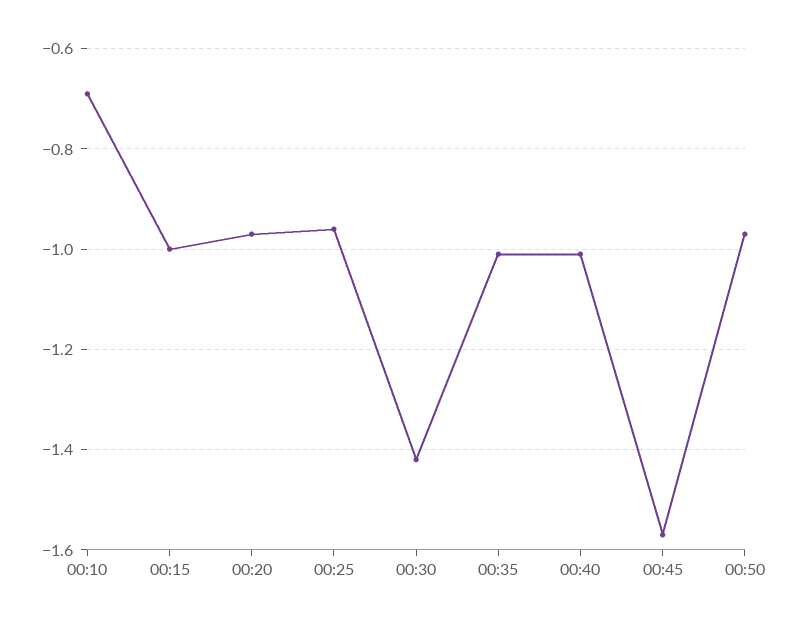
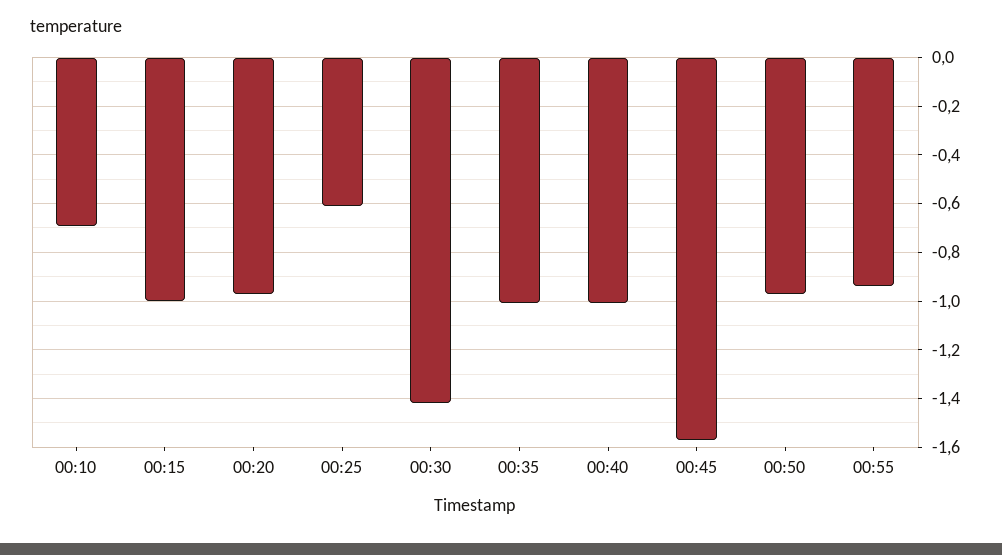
00:25: -0.95 -> -0.6
00:55: none -> -0.95

